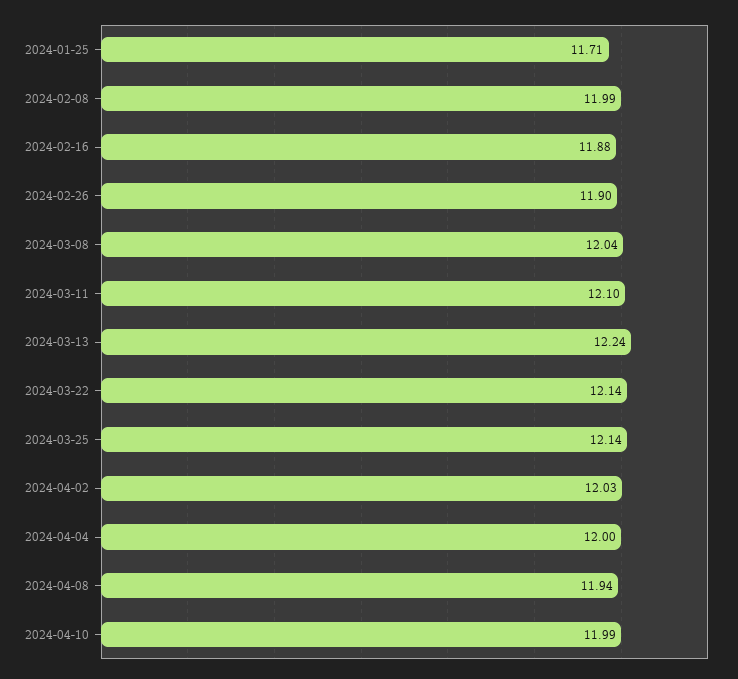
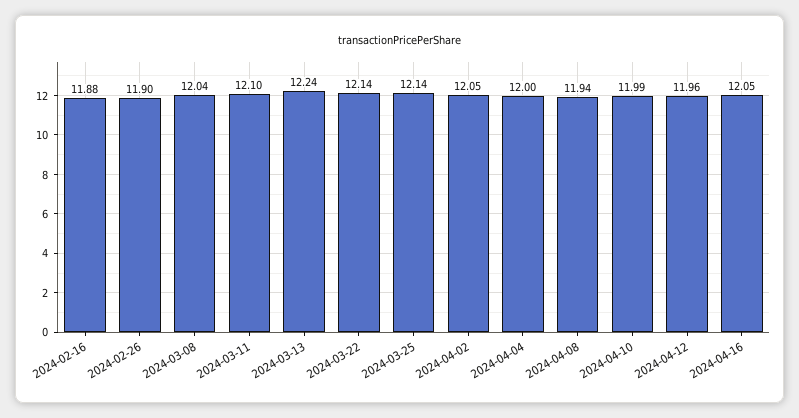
2024-01-25: 11.71 -> none
2024-02-08: 11.99 -> none
2024-04-02: 12.03 -> 12.05
2024-04-12: none -> 11.96
2024-04-16: none -> 12.05

